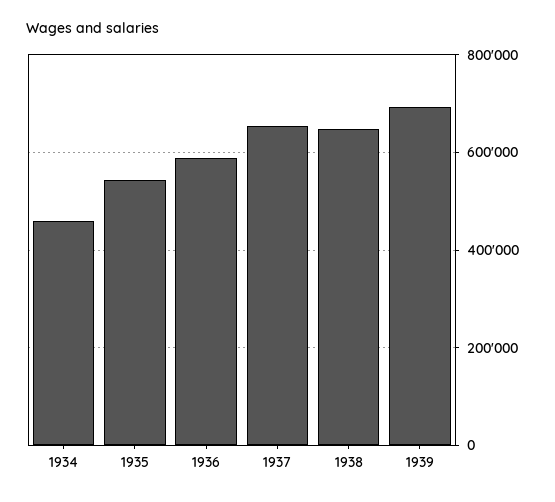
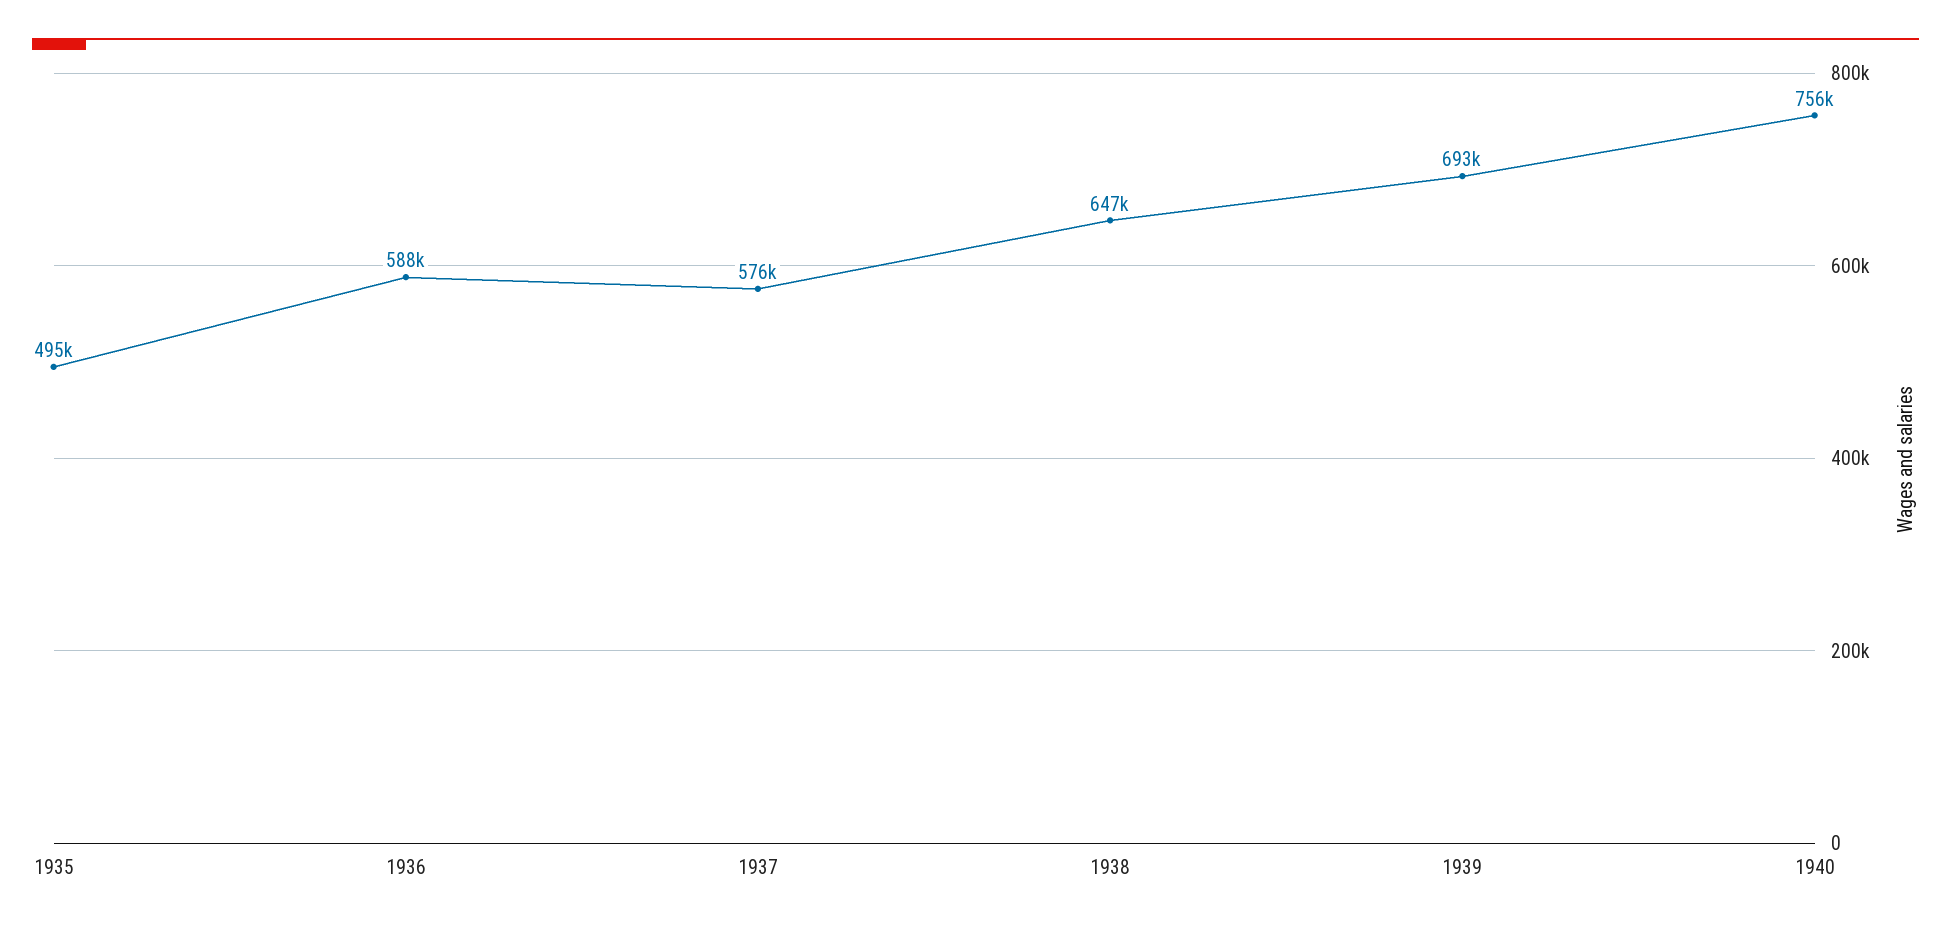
1934: 460000 -> none
1935: 540000 -> 495000
1937: 660000 -> 576000
1940: none -> 756000

